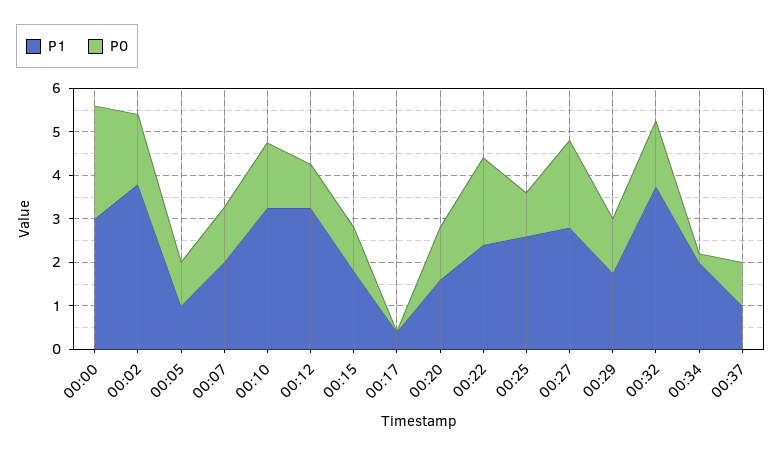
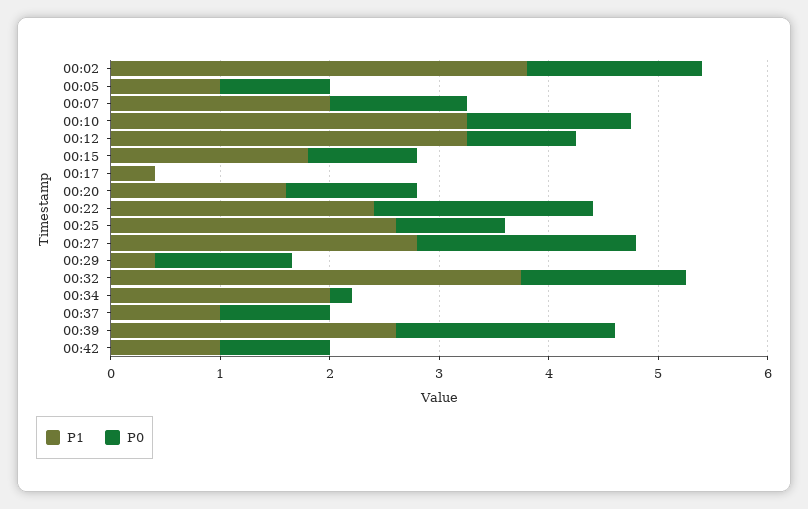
P1, 00:00: 3 -> none
P0, 00:00: 2.6 -> none
P1, 00:29: 1.8 -> 0.4
P1, 00:39: none -> 2.6
P0, 00:39: none -> 2
P1, 00:42: none -> 1
P0, 00:42: none -> 1

